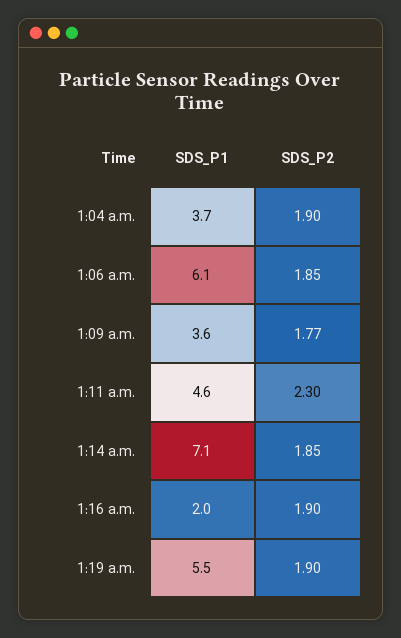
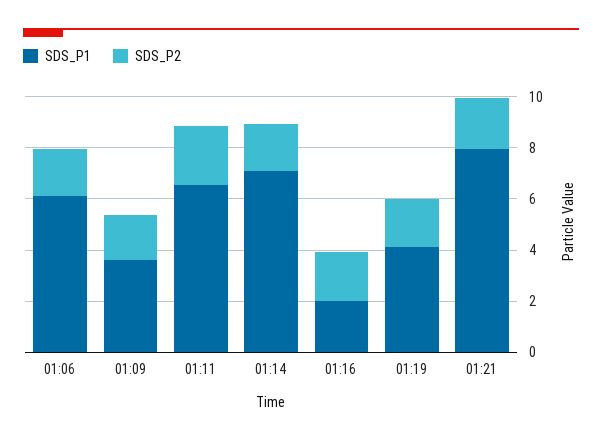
SDS_P1, 1:04 a.m.: 3.7 -> none
SDS_P2, 1:04 a.m.: 1.9 -> none
SDS_P1, 1:11 a.m.: 4.6 -> 6.5
SDS_P1, 1:19 a.m.: 5.5 -> 4
SDS_P1, 01:21: none -> 8
SDS_P2, 01:21: none -> 2

